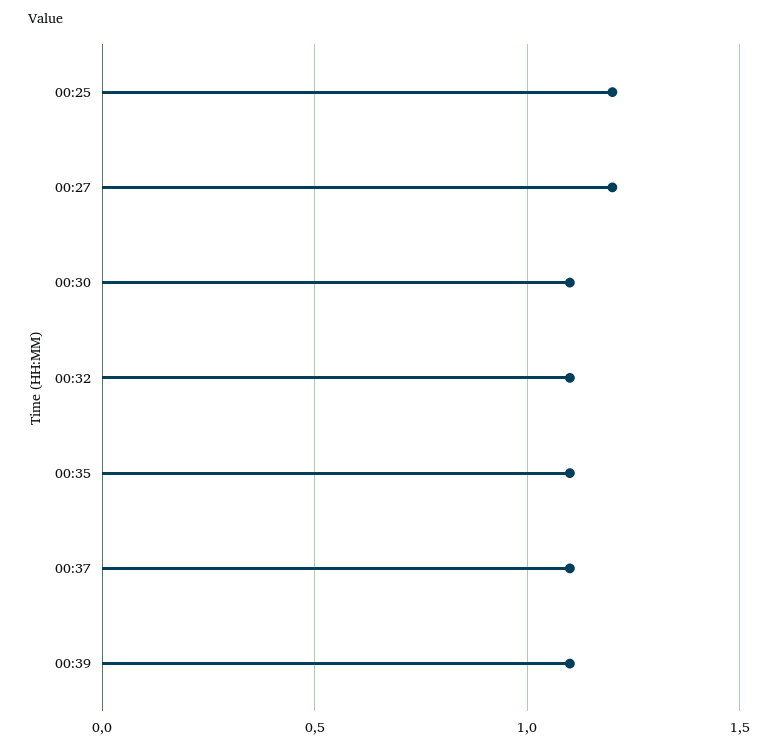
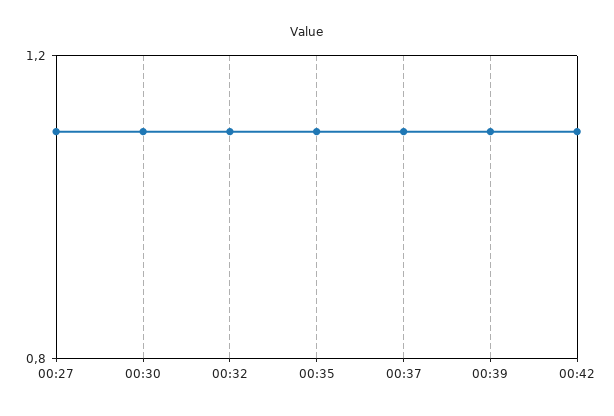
00:25: 1.2 -> none
00:27: 1.2 -> 1.1
00:42: none -> 1.1

